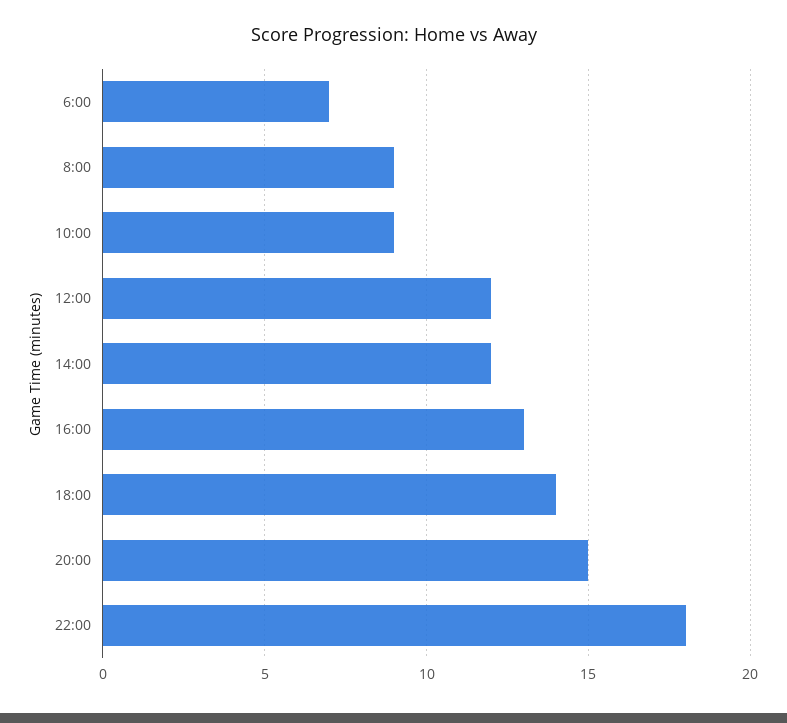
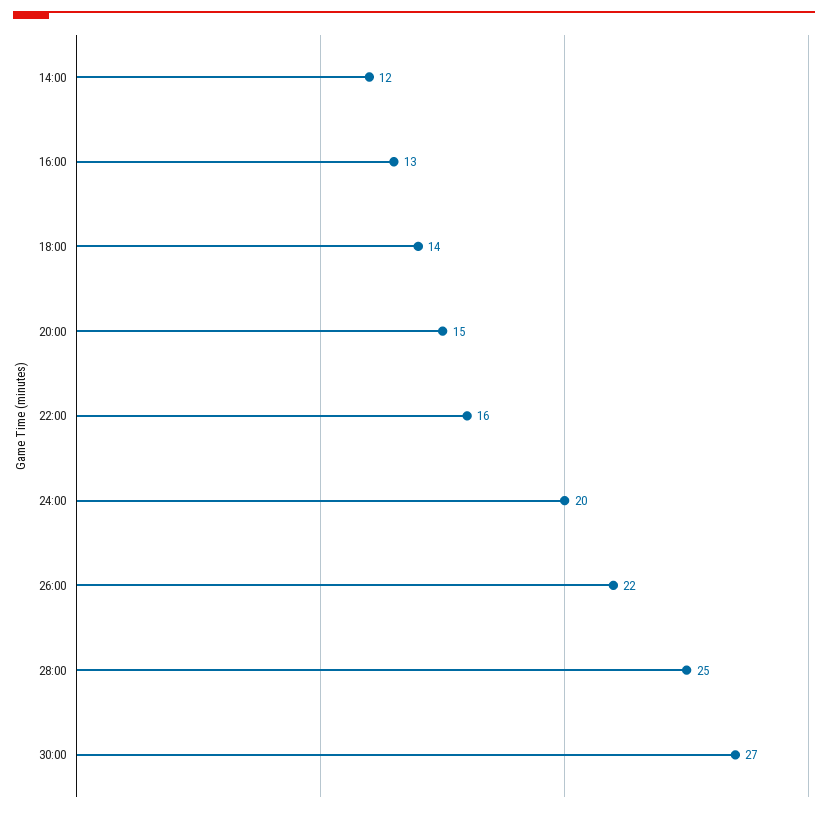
6:00: 7 -> none
8:00: 9 -> none
10:00: 9 -> none
12:00: 12 -> none
22:00: 18 -> 16
24:00: none -> 20
26:00: none -> 22
28:00: none -> 25
30:00: none -> 27

